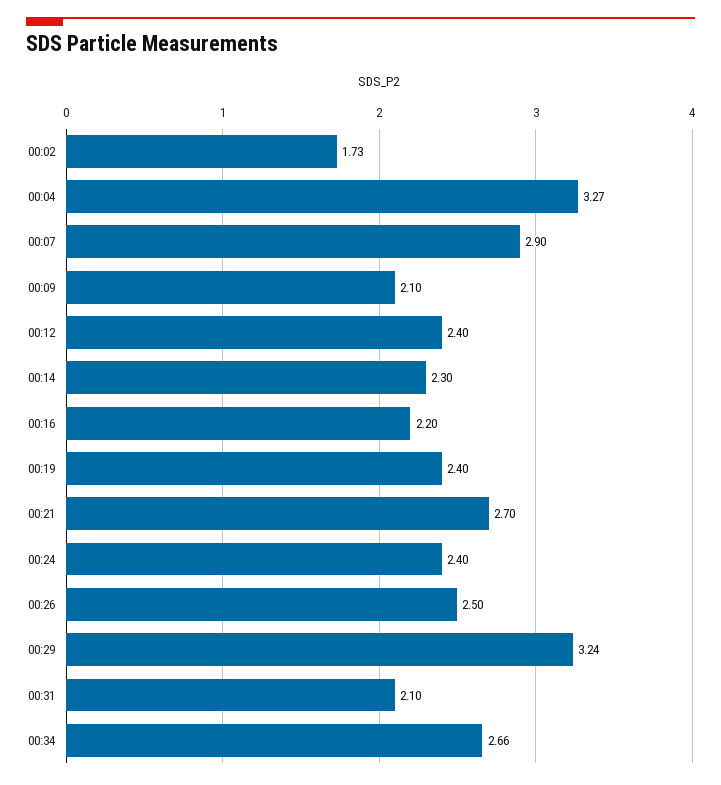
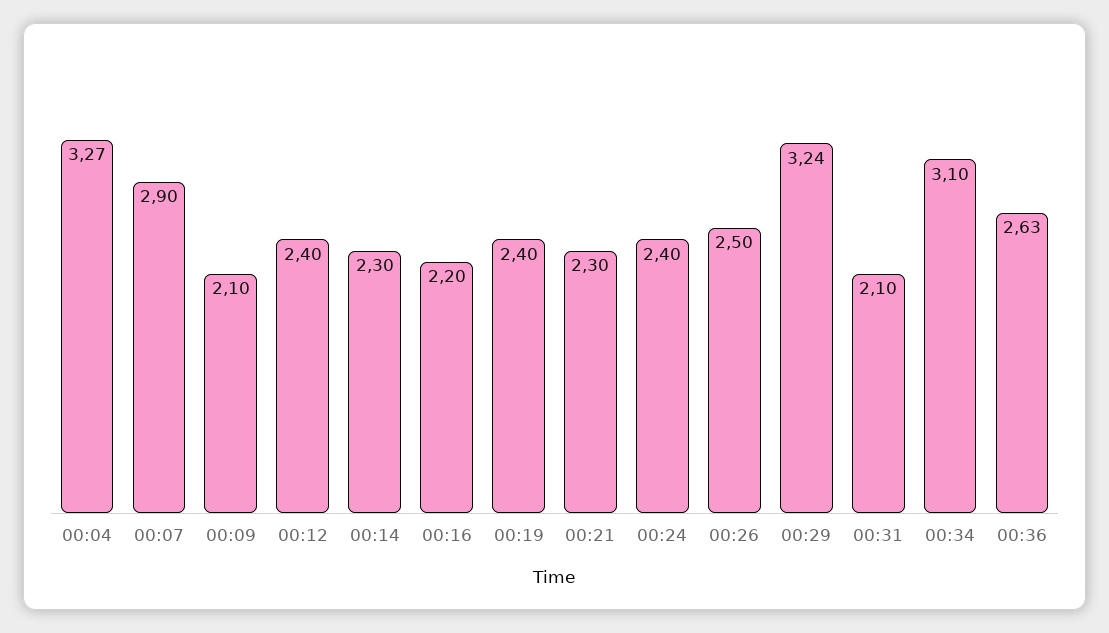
00:02: 1.73 -> none
00:21: 2.7 -> 2.3
00:34: 2.66 -> 3.1
00:36: none -> 2.63

